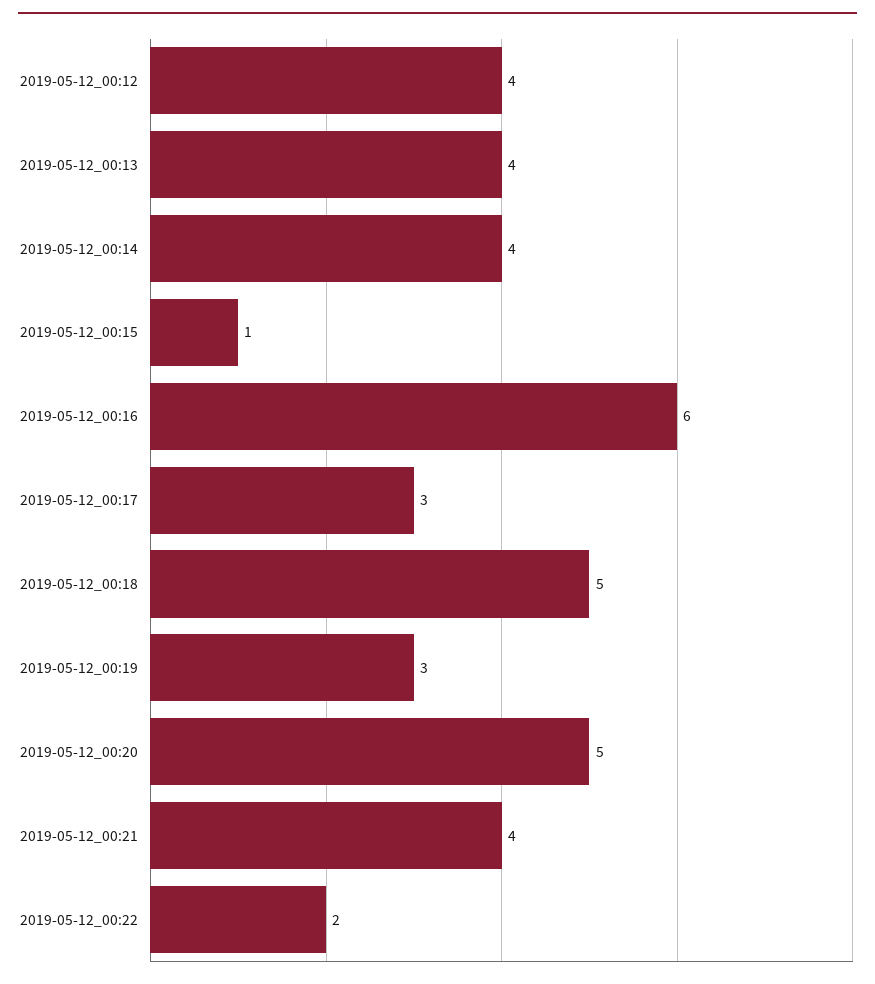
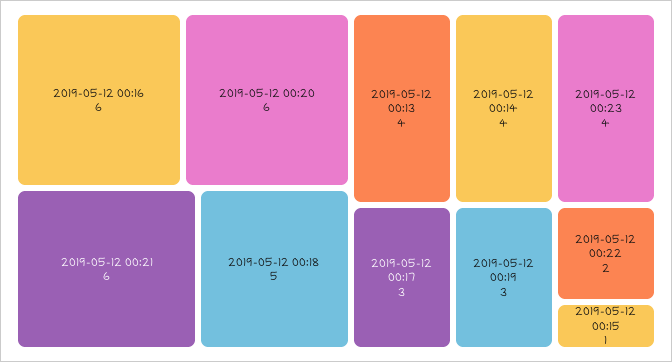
2019-05-12_00:12: 4 -> none
2019-05-12_00:20: 5 -> 6
2019-05-12_00:21: 4 -> 6
2019-05-12 00:23: none -> 4

